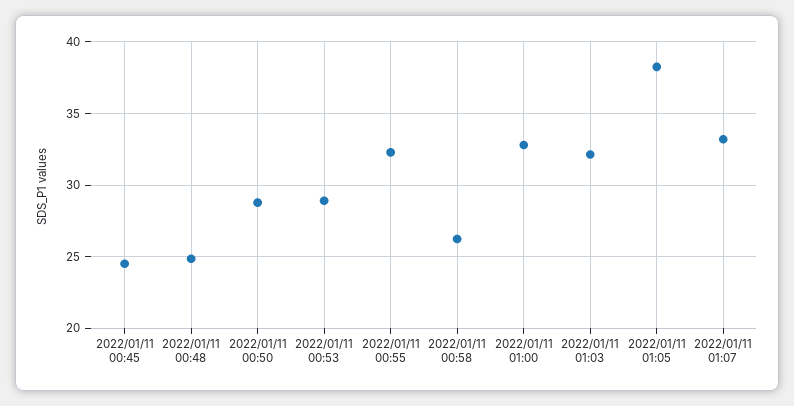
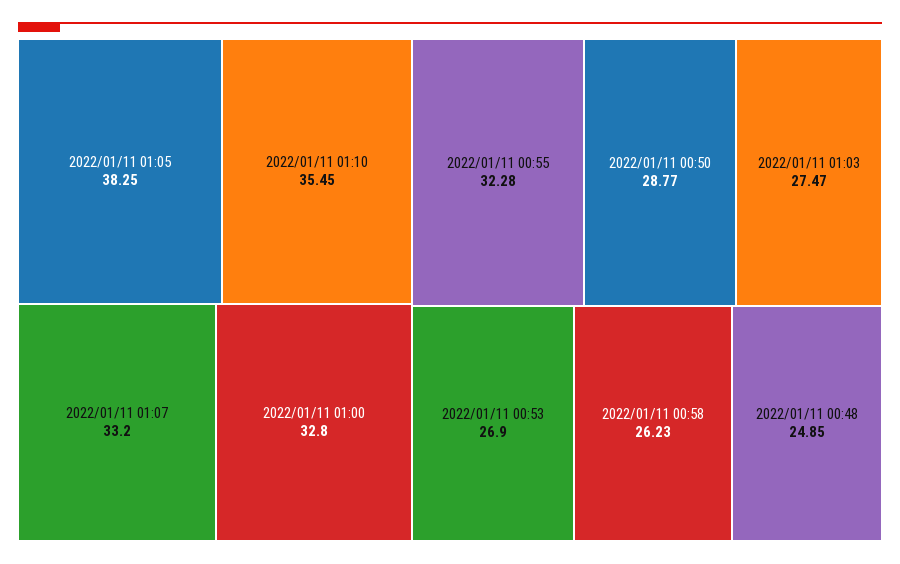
2022/01/11 00:45: 24.5 -> none
2022/01/11 00:53: 29 -> 26.9
2022/01/11 01:03: 32 -> 27.47
2022/01/11 01:10: none -> 35.45

